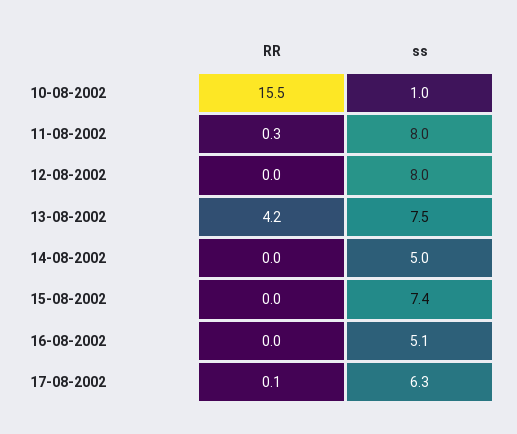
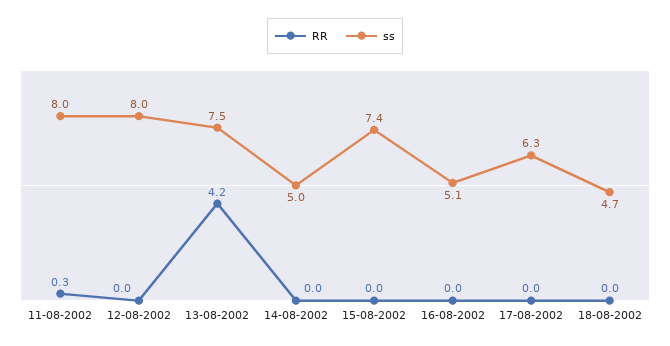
RR, 10-08-2002: 15.5 -> none
ss, 10-08-2002: 1 -> none
RR, 17-08-2002: 0.1 -> 0
RR, 18-08-2002: none -> 0
ss, 18-08-2002: none -> 4.7

